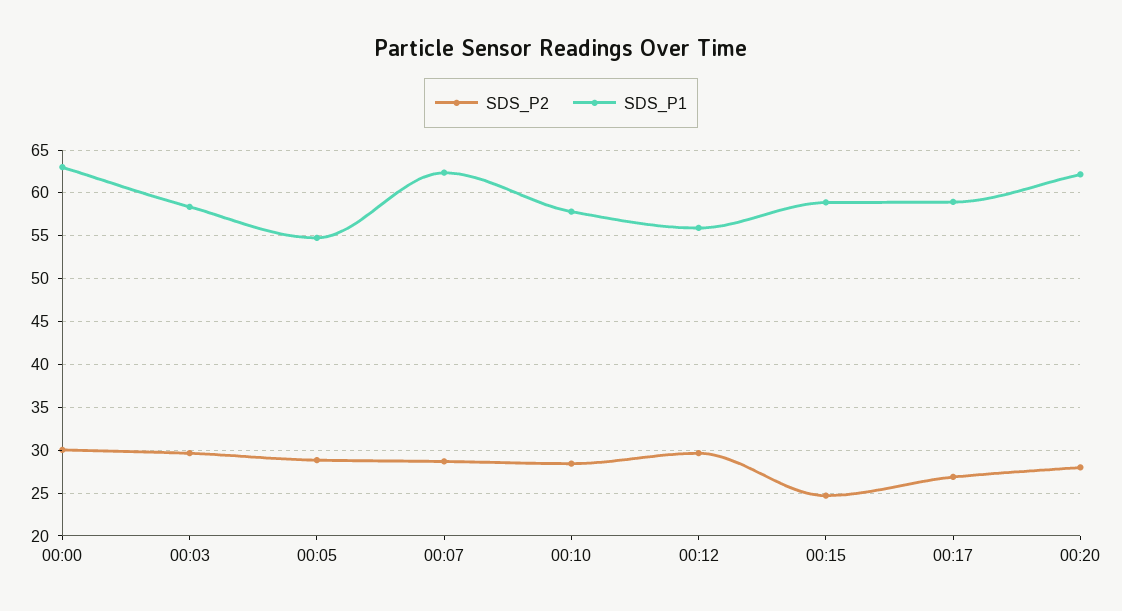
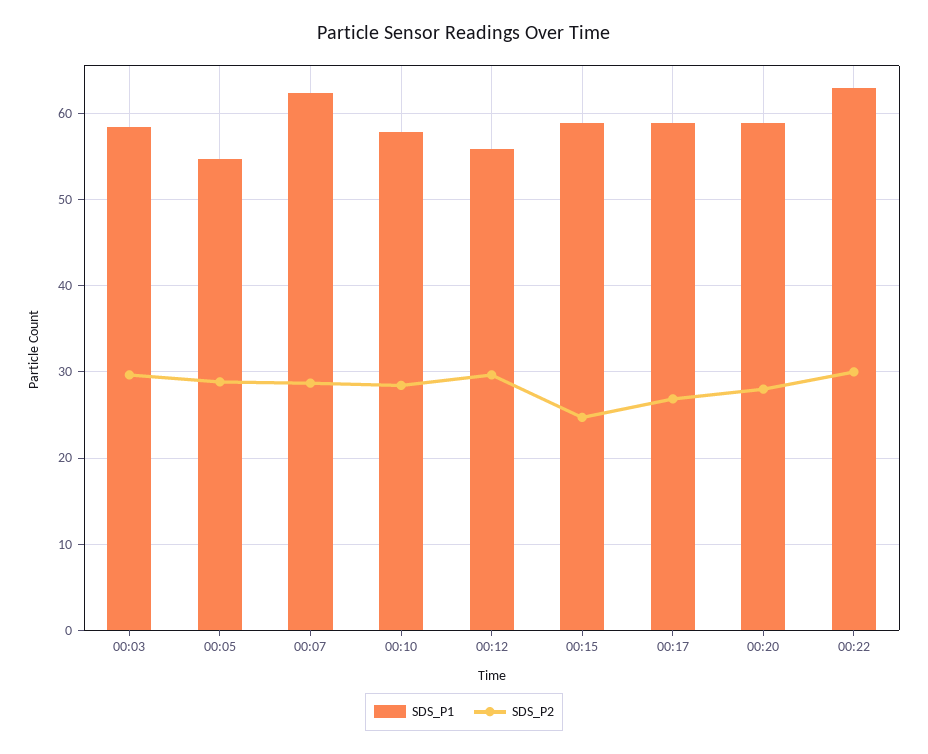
SDS_P2, 00:00: 30 -> none
SDS_P1, 00:00: 63 -> none
SDS_P1, 00:20: 62 -> 59
SDS_P1, 00:22: none -> 63
SDS_P2, 00:22: none -> 30

